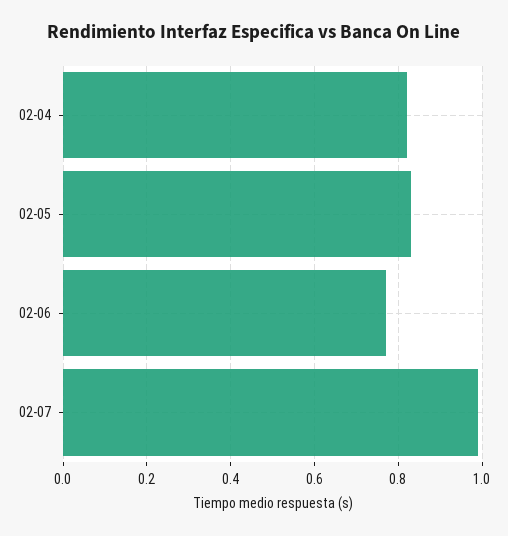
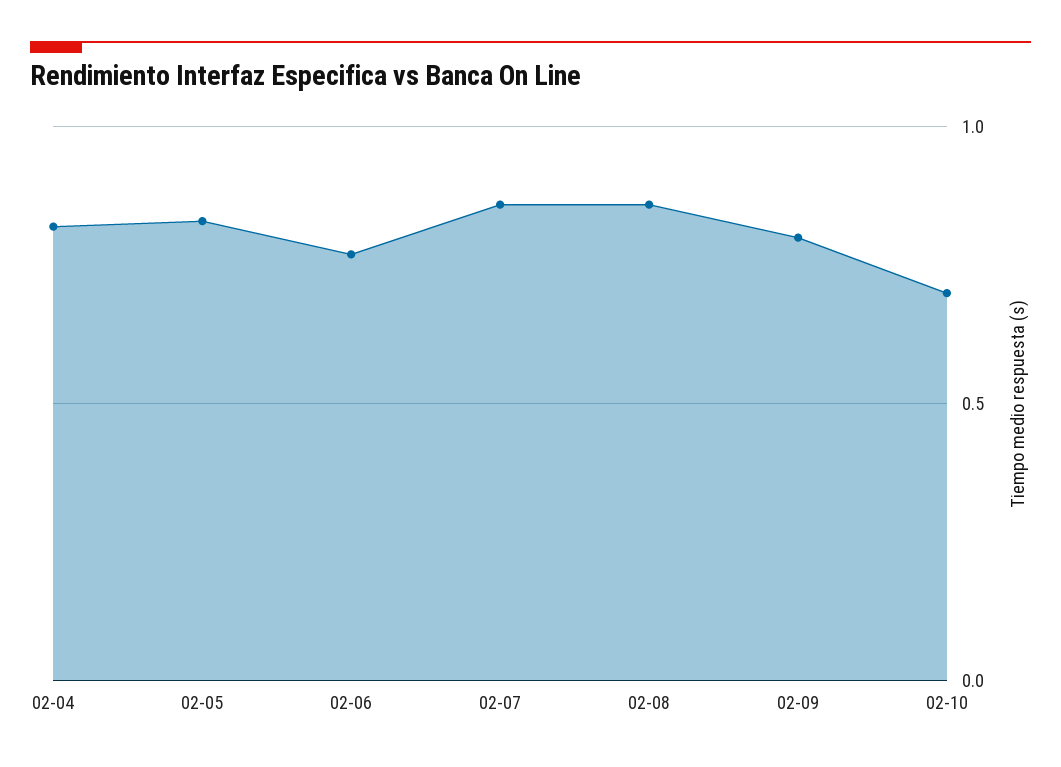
02-07: 1 -> 0.85
02-08: none -> 0.85
02-09: none -> 0.8
02-10: none -> 0.7

